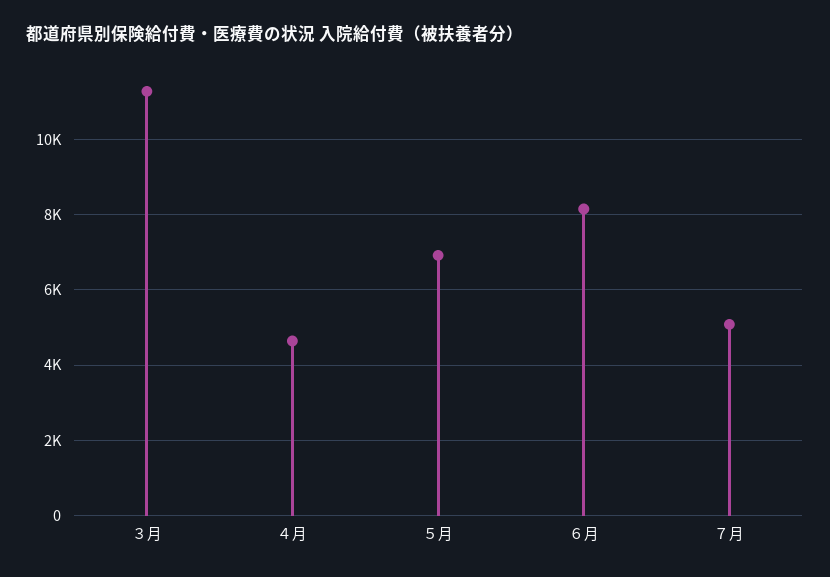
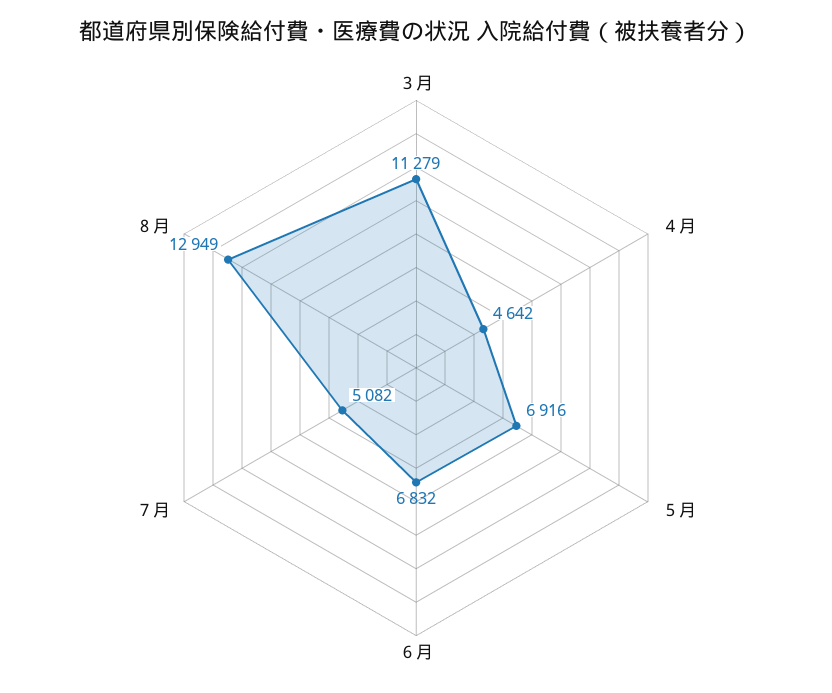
６月: 8200 -> 6832
８月: none -> 12949

